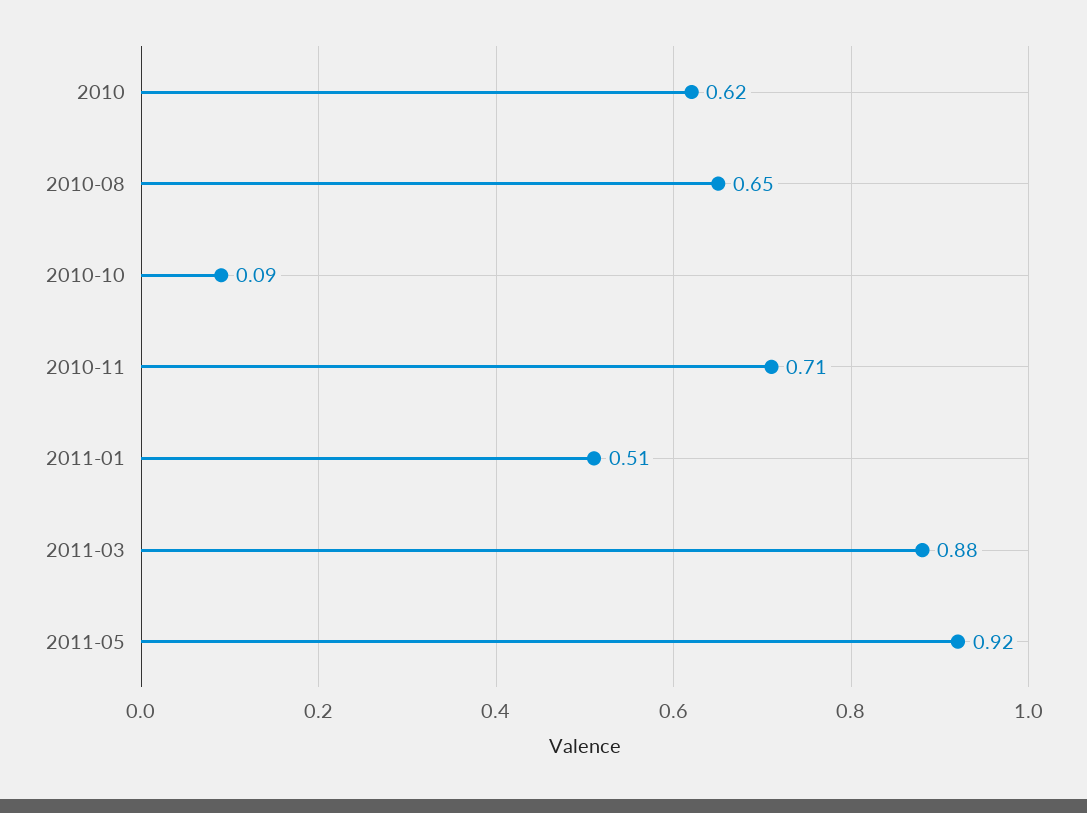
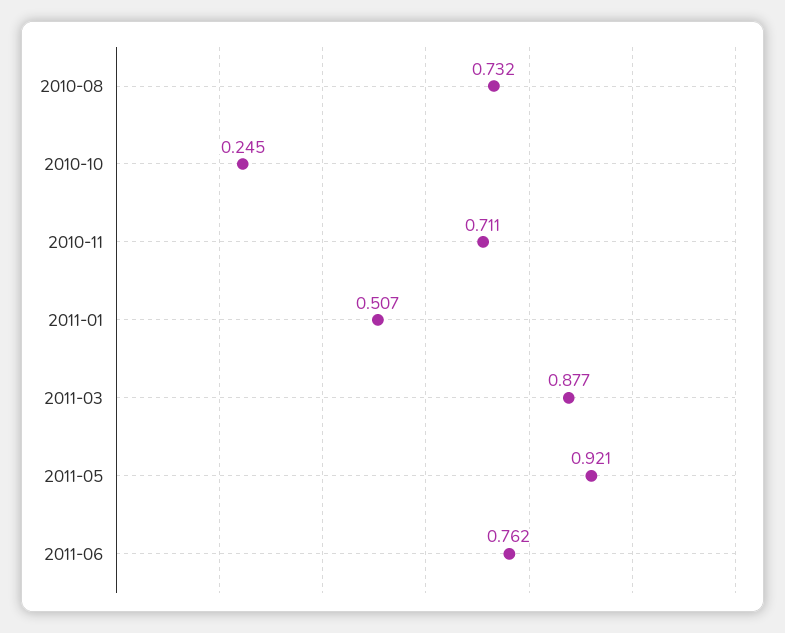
2010: 0.62 -> none
2010-08: 0.65 -> 0.732
2010-10: 0.09 -> 0.245
2011-06: none -> 0.762

